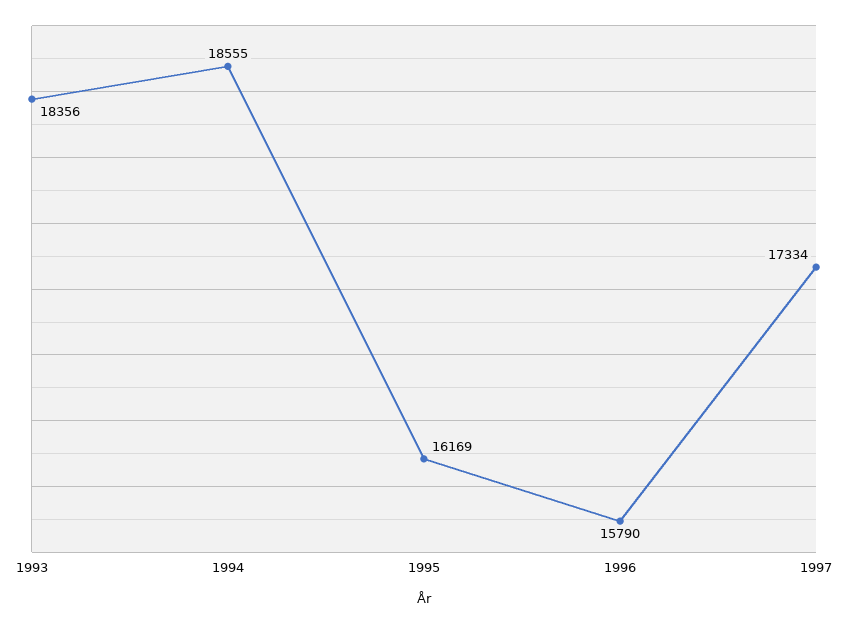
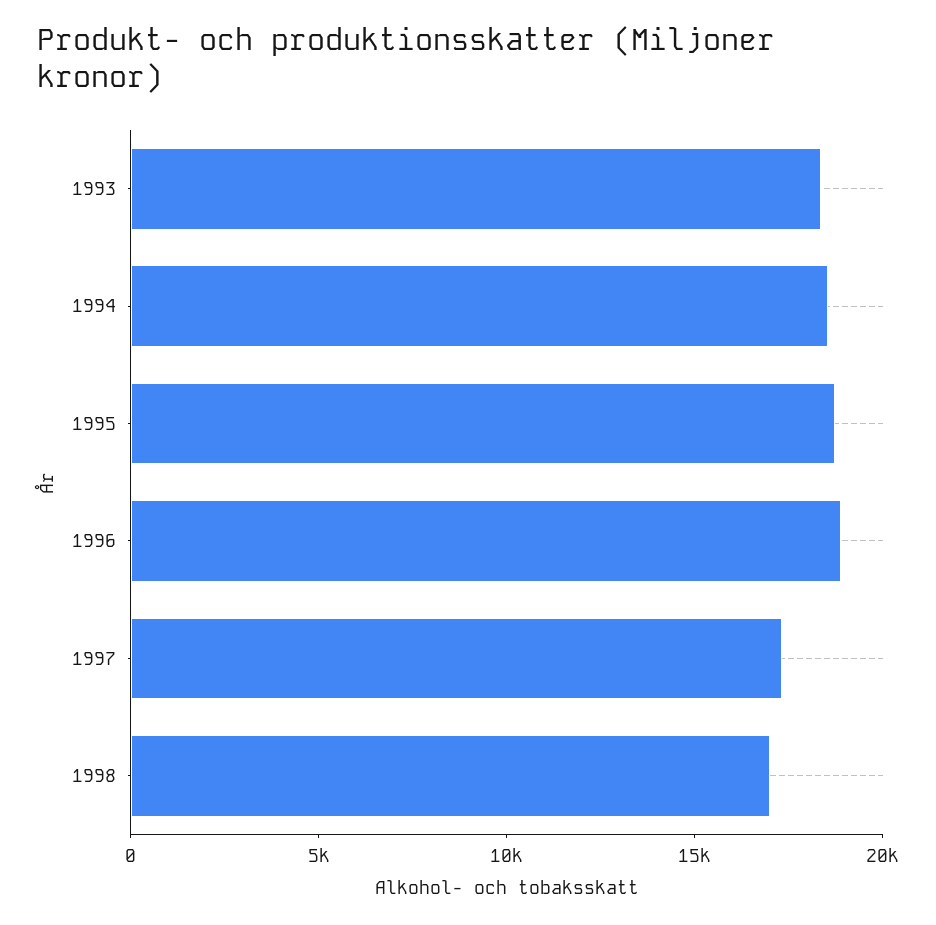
1995: 16169 -> 19000
1996: 15790 -> 19000
1998: none -> 17000

